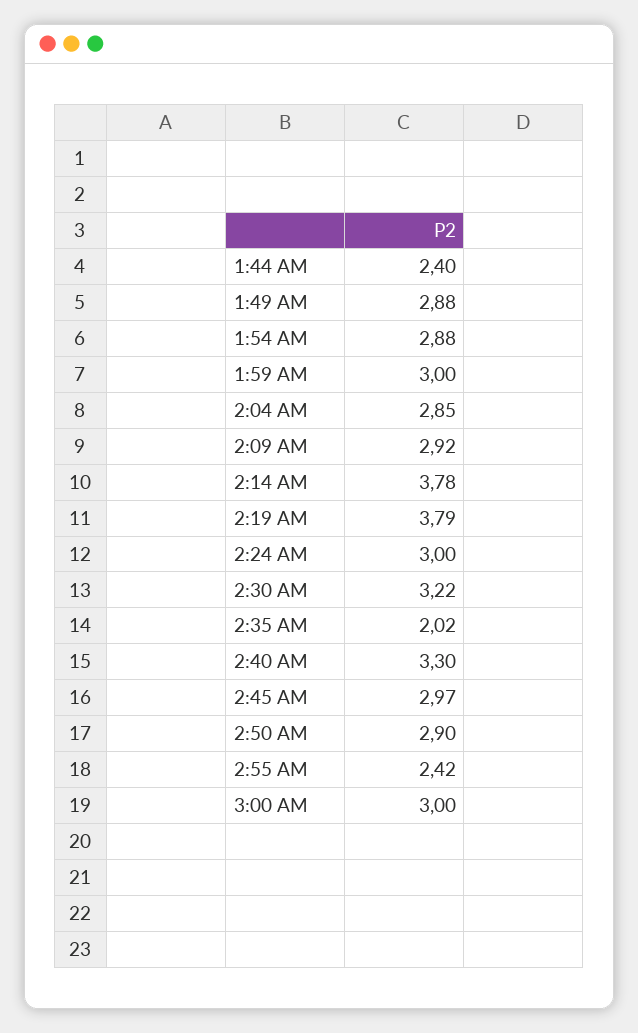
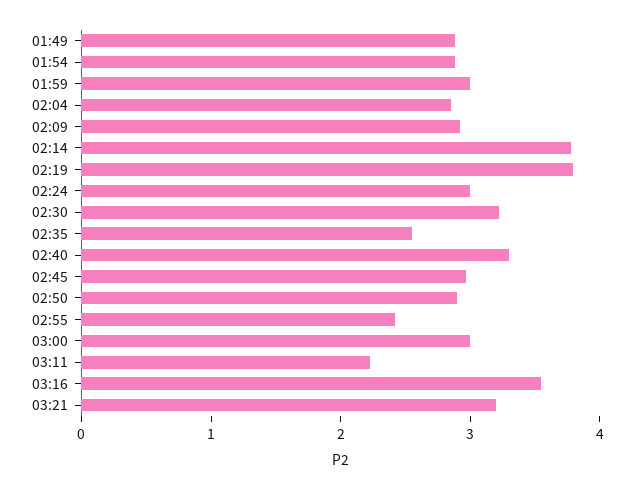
1:44 AM: 2.4 -> none
2:35 AM: 2.02 -> 2.6
03:11: none -> 2.2
03:16: none -> 3.6
03:21: none -> 3.2

